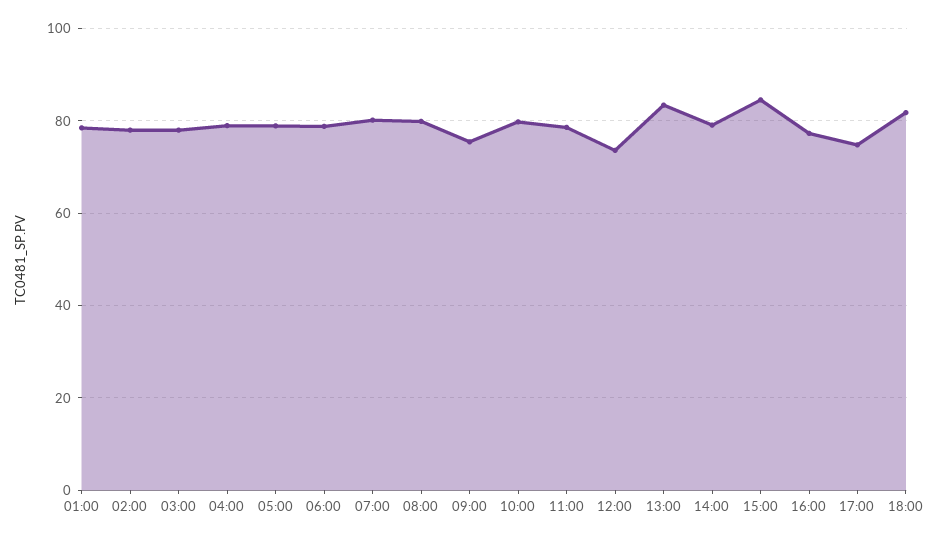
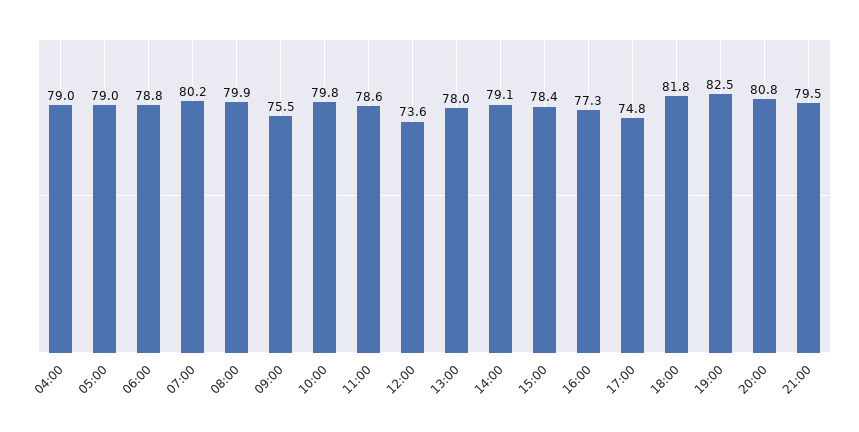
01:00: 78 -> none
02:00: 78 -> none
03:00: 78 -> none
13:00: 84 -> 78
15:00: 84 -> 78.4
19:00: none -> 82.5
20:00: none -> 80.8
21:00: none -> 79.5

